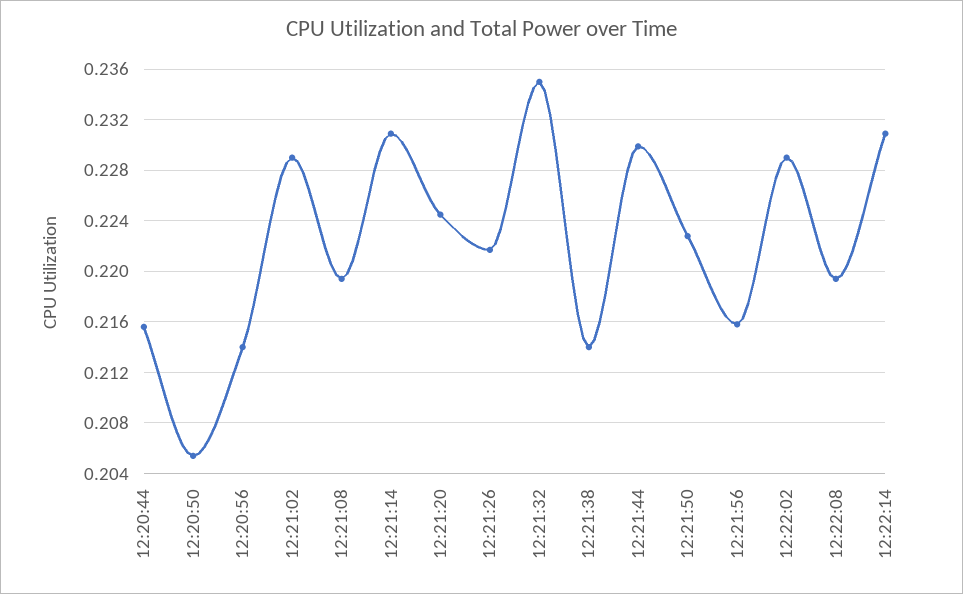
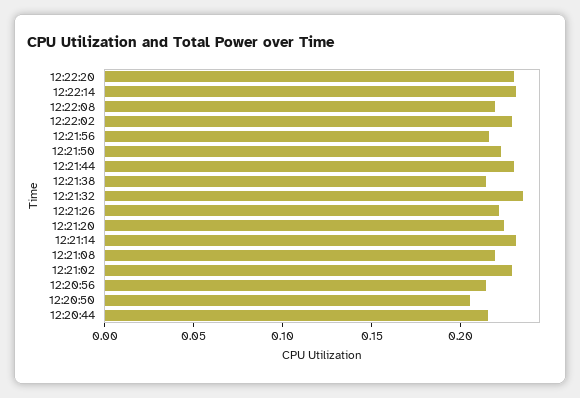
12:22:20: none -> 0.23

